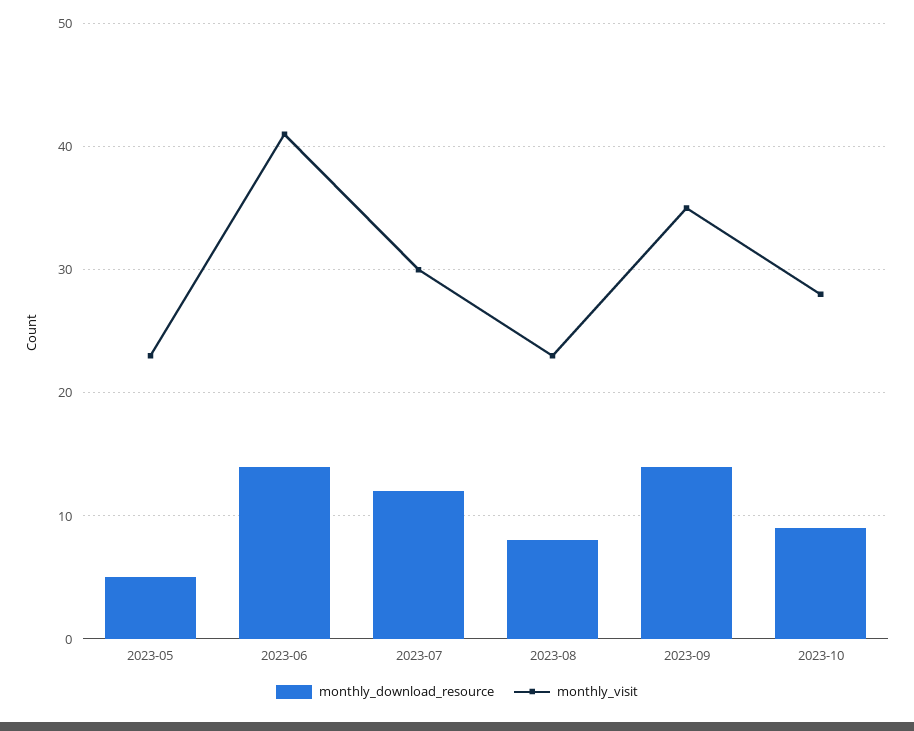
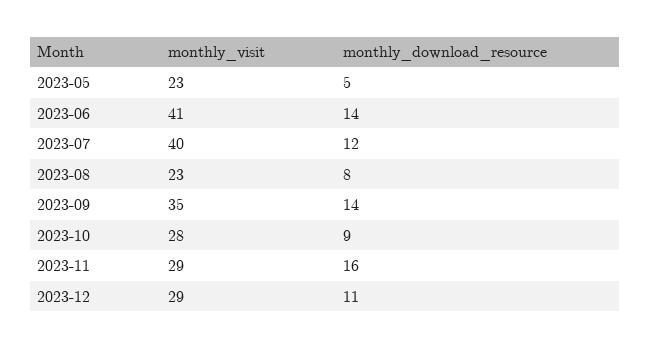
monthly_visit, 2023-07: 30 -> 40
monthly_visit, 2023-11: none -> 29
monthly_download_resource, 2023-11: none -> 16
monthly_visit, 2023-12: none -> 29
monthly_download_resource, 2023-12: none -> 11

